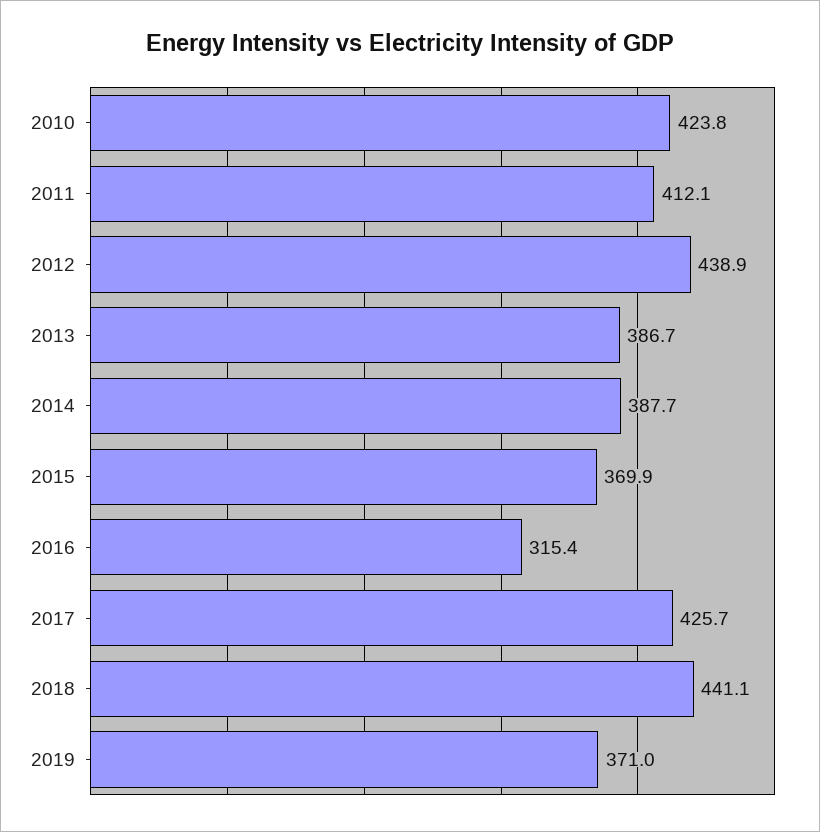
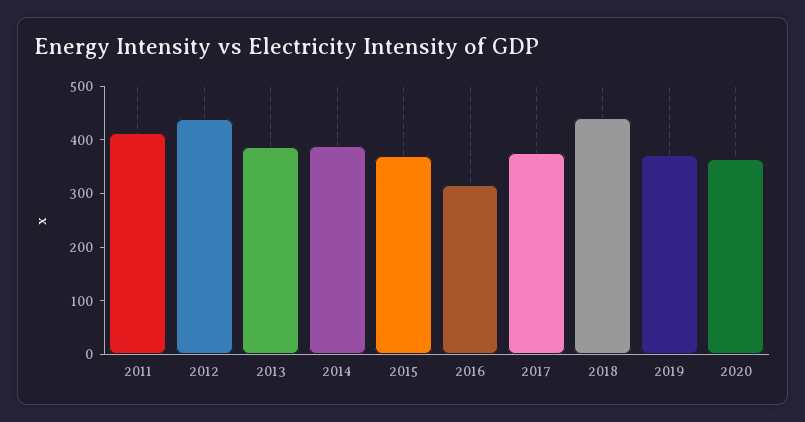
2010: 423.8 -> none
2017: 425.7 -> 380
2020: none -> 360

